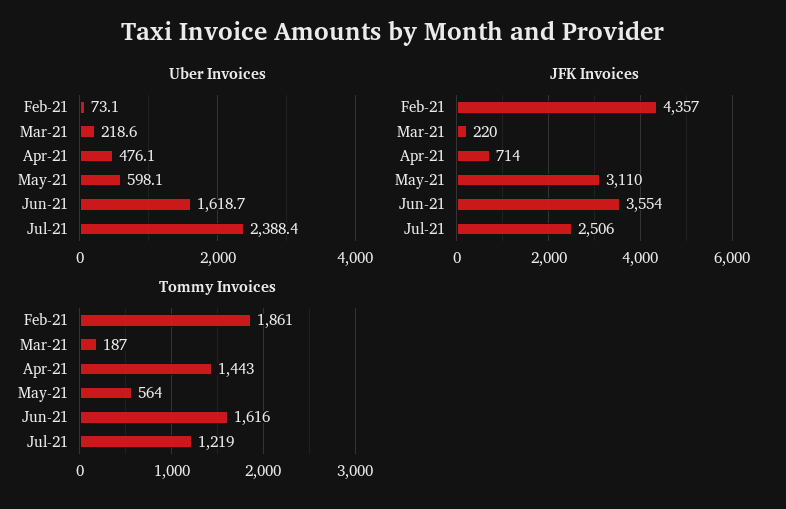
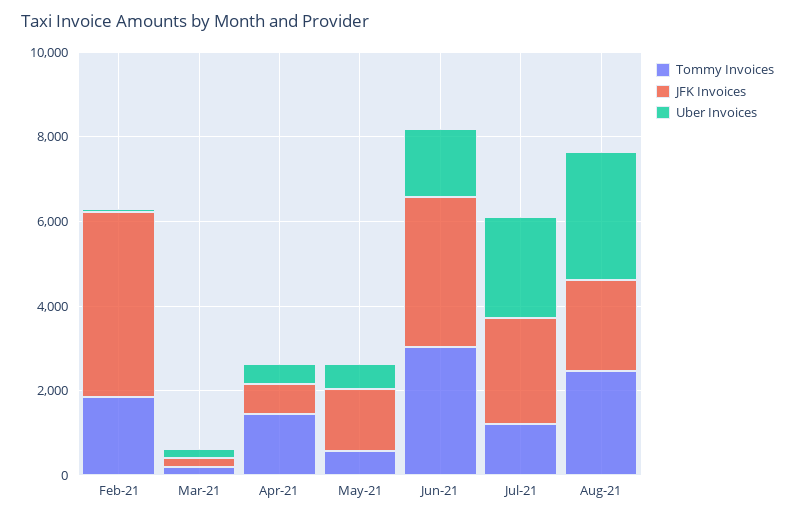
JFK Invoices, May-21: 3110 -> 1500
Tommy Invoices, Jun-21: 1616 -> 3000
Tommy Invoices, Aug-21: none -> 2500
JFK Invoices, Aug-21: none -> 2000
Uber Invoices, Aug-21: none -> 3000

